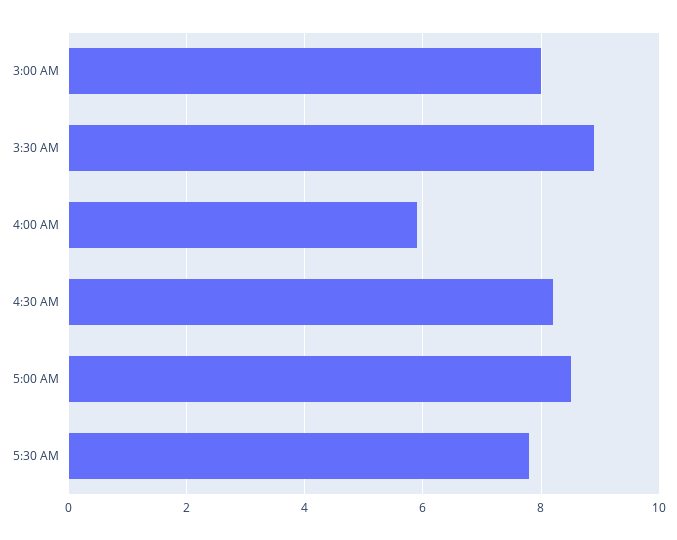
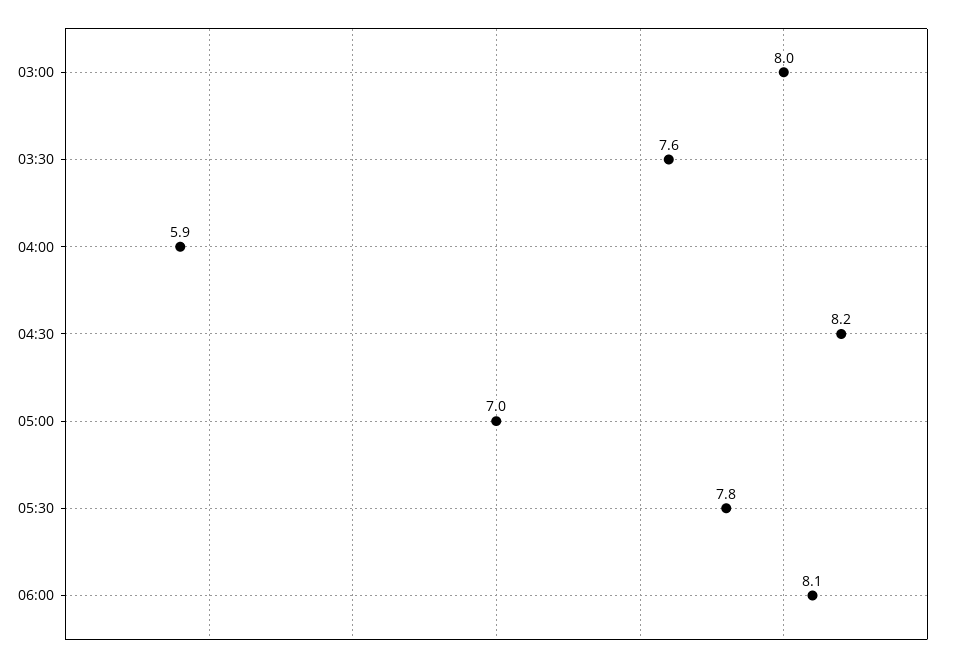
3:30 AM: 9 -> 7.6
5:00 AM: 8.5 -> 7
06:00: none -> 8.1

